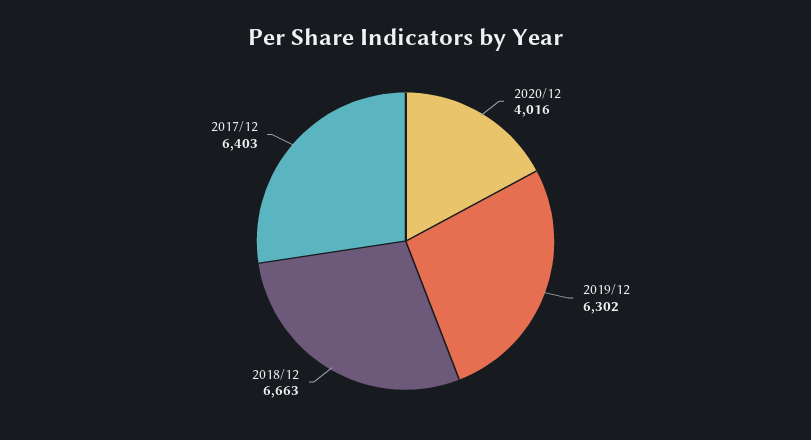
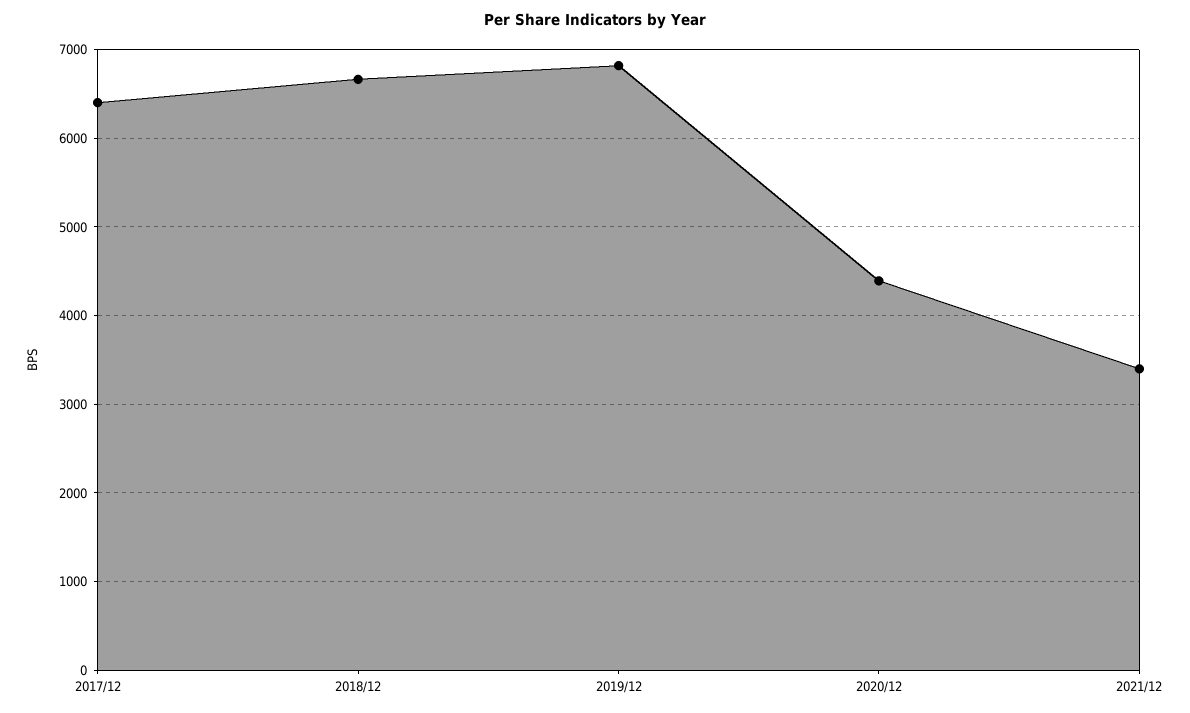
2020/12: 4016 -> 4400
2019/12: 6302 -> 6800
2021/12: none -> 3400

